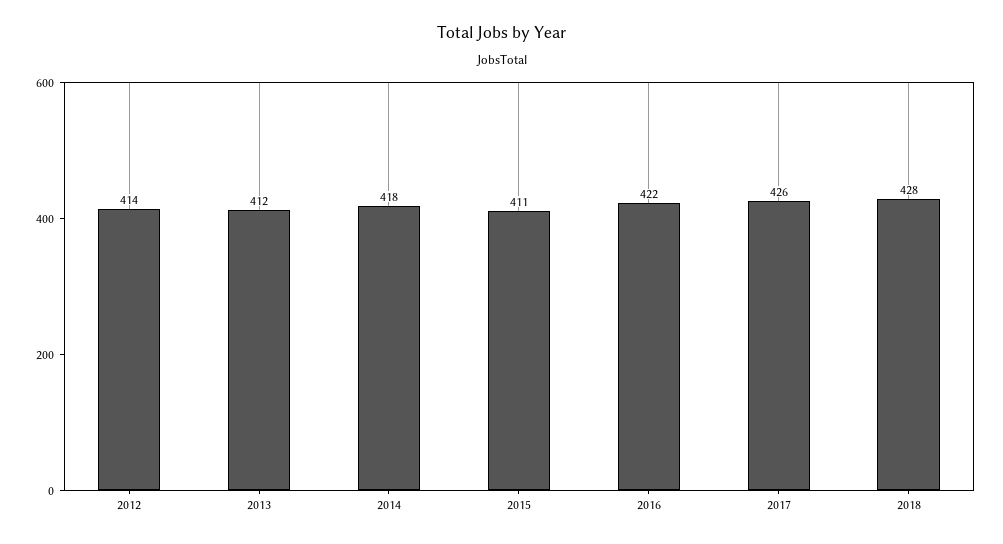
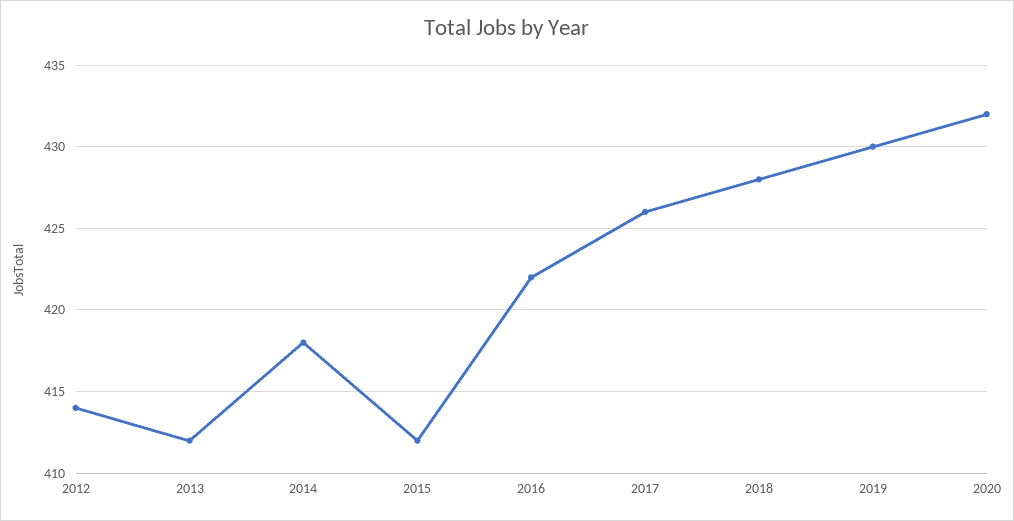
2015: 411 -> 412
2019: none -> 430
2020: none -> 432

